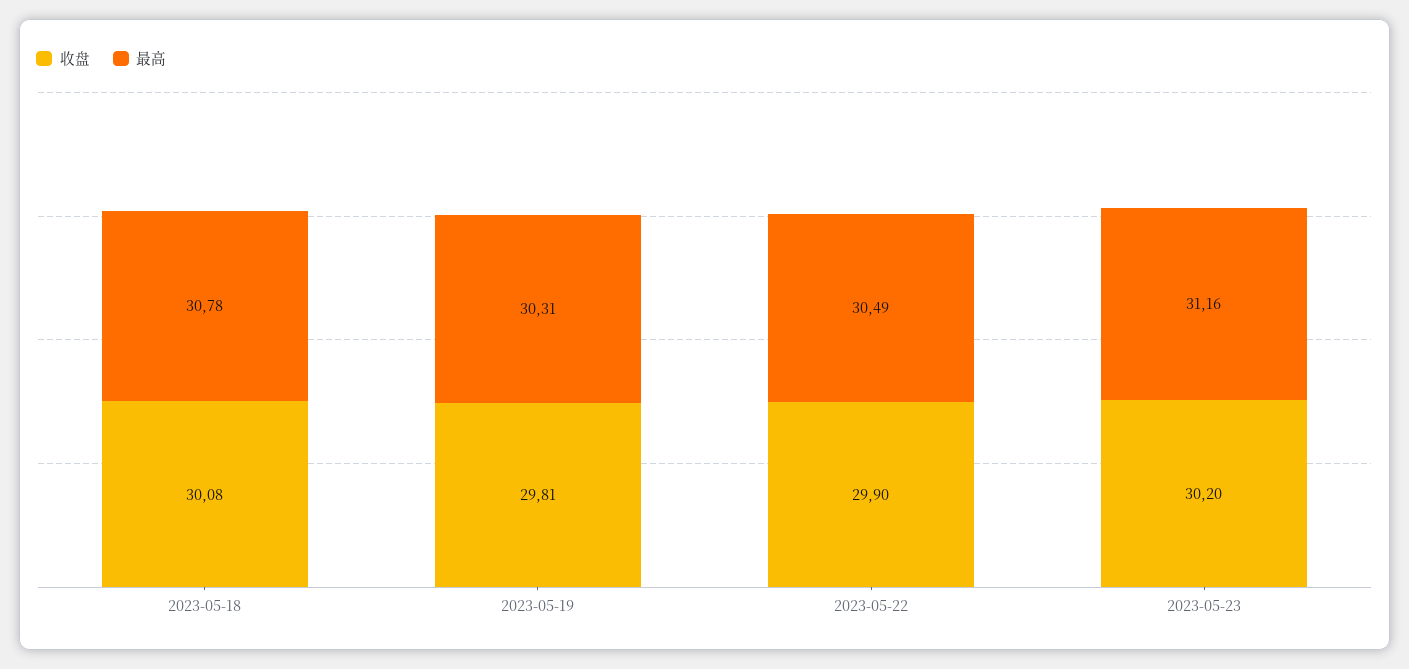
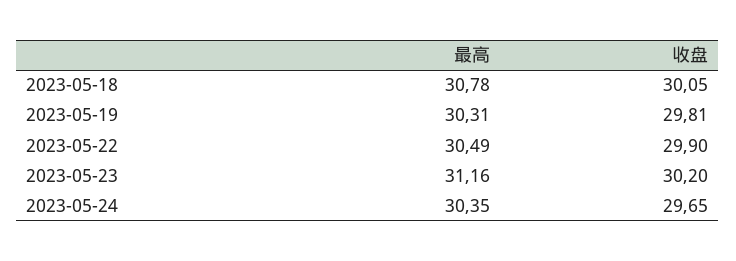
收盘, 2023-05-18: 30.08 -> 30.05
最高, 2023-05-24: none -> 30.35
收盘, 2023-05-24: none -> 29.65

